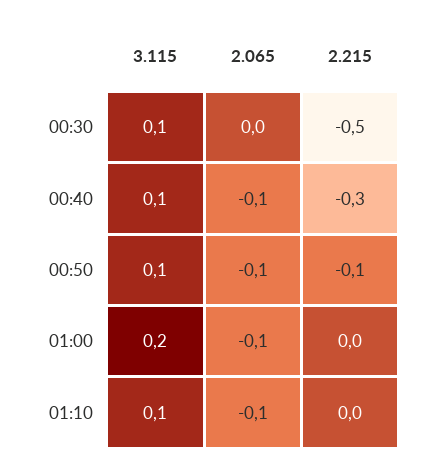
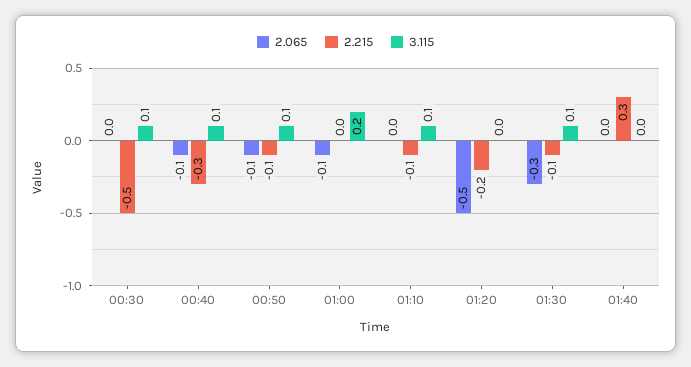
2.065, 01:10: -0.1 -> 0
2.215, 01:10: 0 -> -0.1
2.065, 01:20: none -> -0.5
2.215, 01:20: none -> -0.2
3.115, 01:20: none -> 0
2.065, 01:30: none -> -0.3
2.215, 01:30: none -> -0.1
3.115, 01:30: none -> 0.1
2.065, 01:40: none -> 0
2.215, 01:40: none -> 0.3
3.115, 01:40: none -> 0

